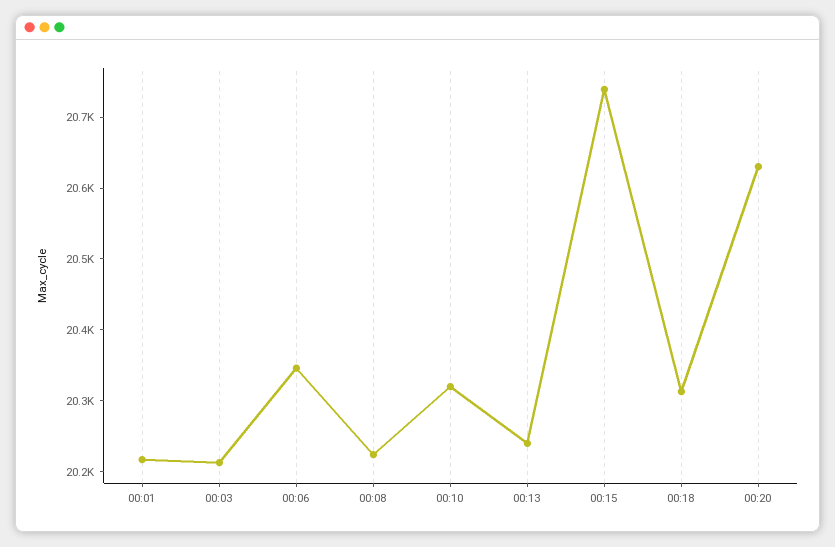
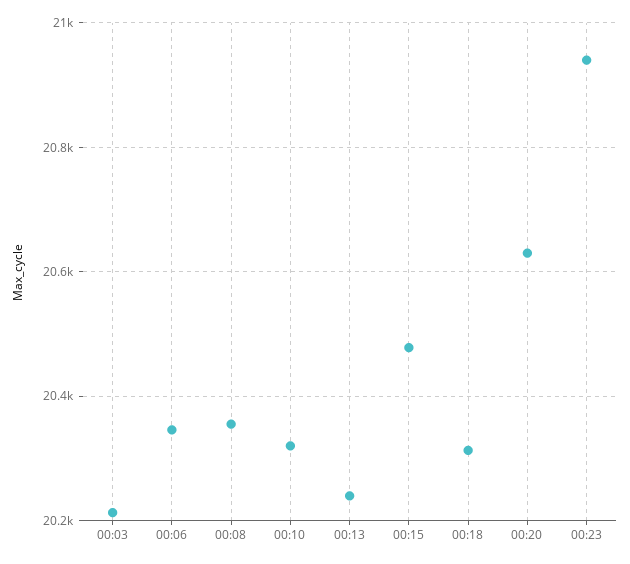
00:01: 20220 -> none
00:08: 20220 -> 20360
00:15: 20740 -> 20480
00:23: none -> 20940

